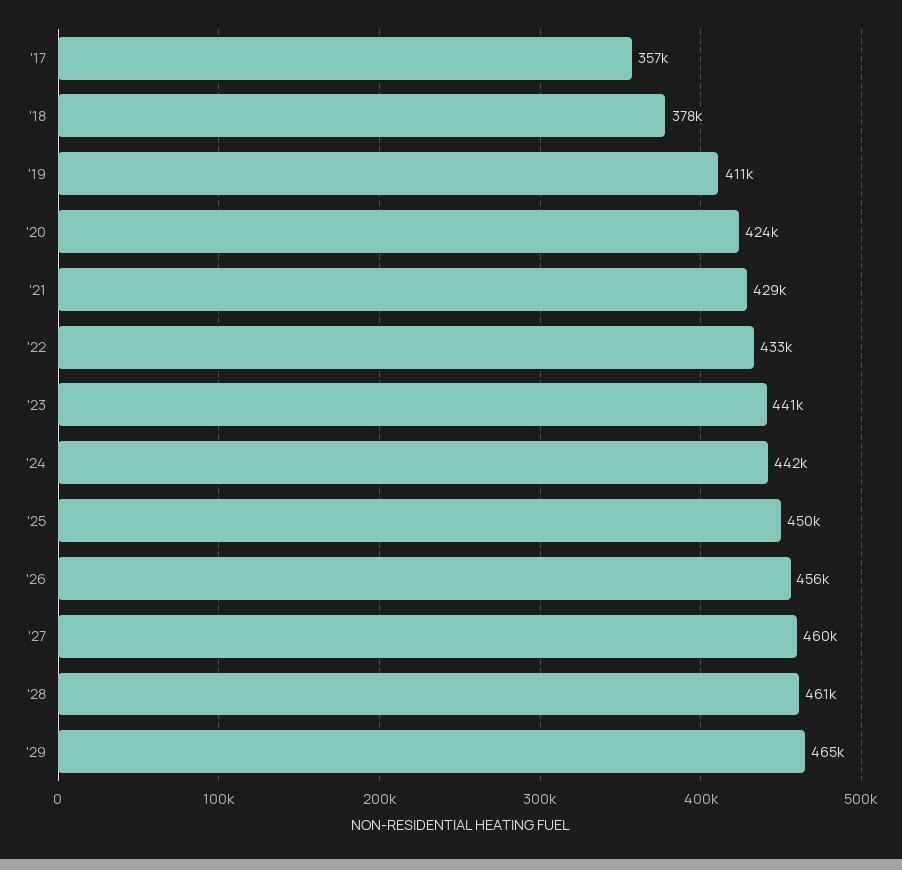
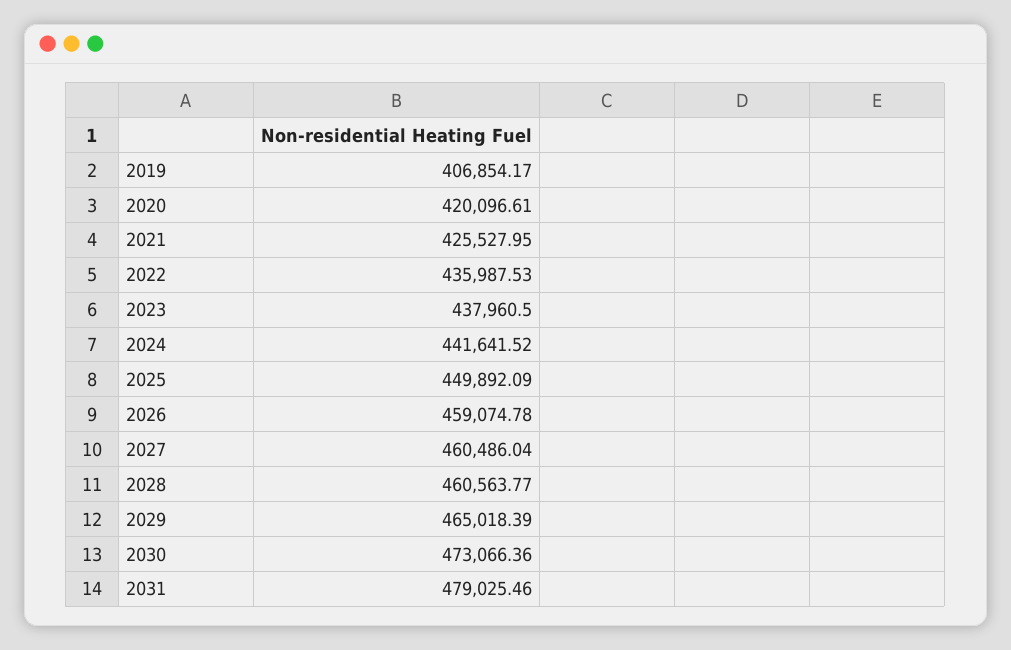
'17: 357000 -> none
'18: 378000 -> none
'19: 411000 -> 406854.17
'20: 424000 -> 420096.61
'21: 429000 -> 425527.95
'22: 433000 -> 435987.53
'23: 441000 -> 437960.5
'26: 456000 -> 459074.78
2030: none -> 473066.36
2031: none -> 479025.46

